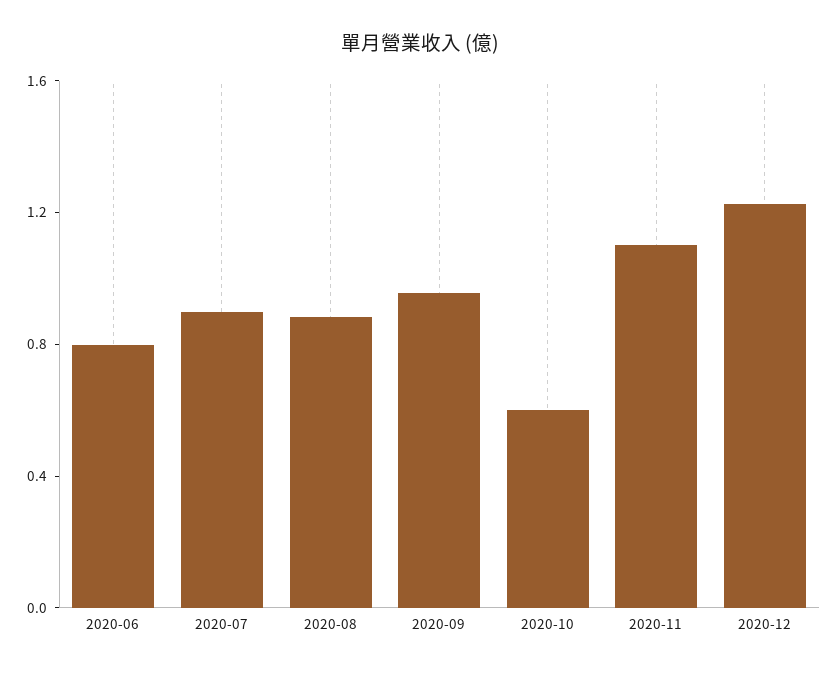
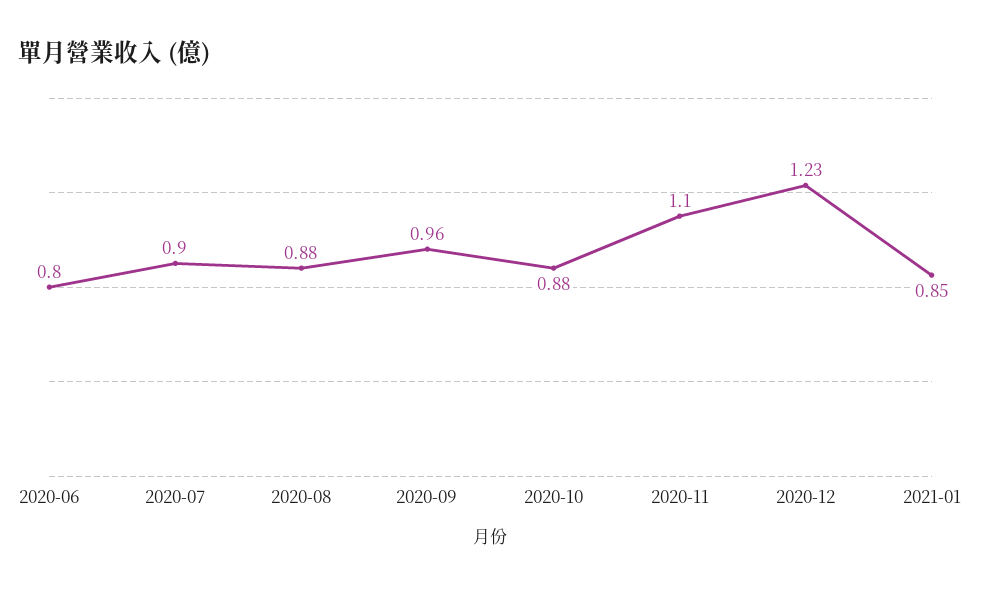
2020-10: 0.6 -> 0.88
2021-01: none -> 0.85

